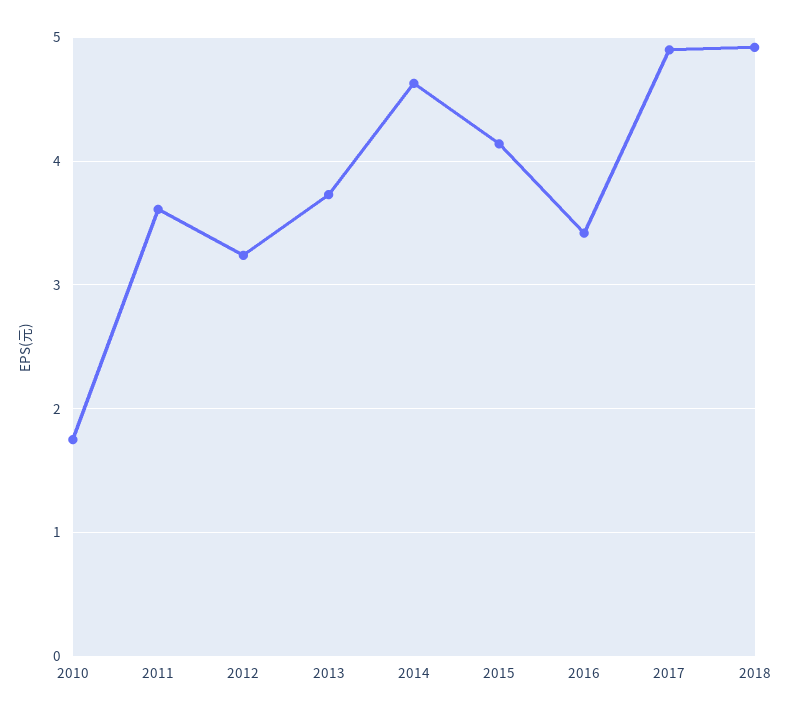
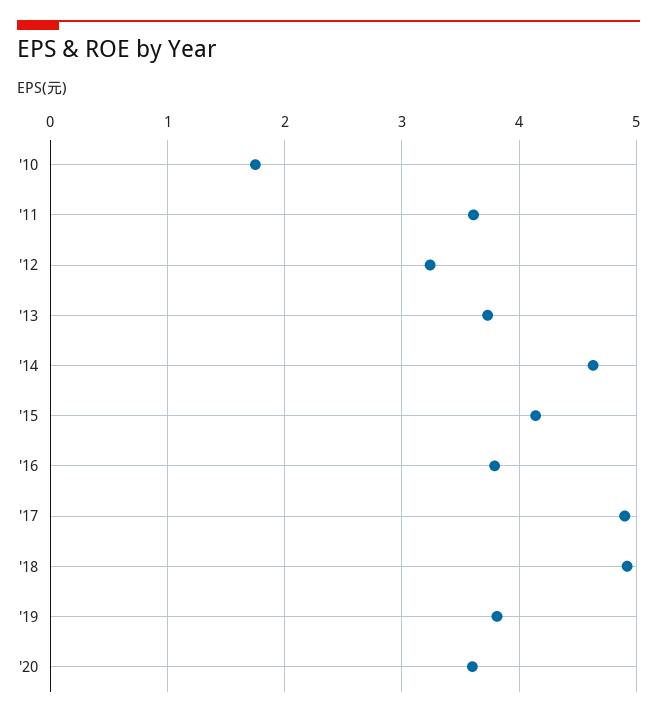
2016: 3.4 -> 3.8
'19: none -> 3.8
'20: none -> 3.6

